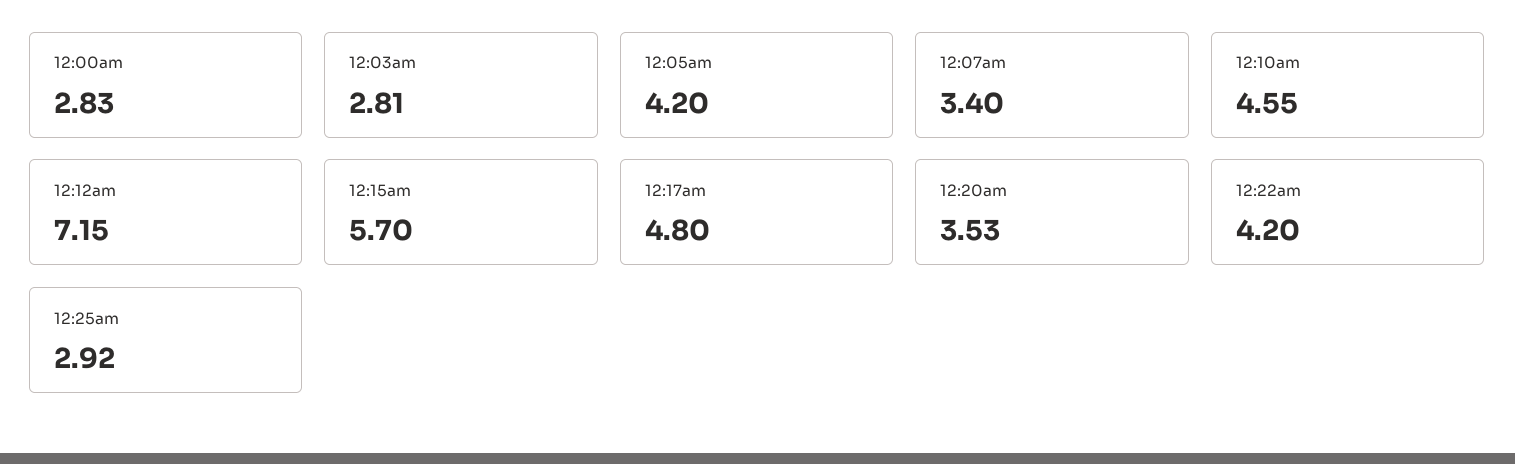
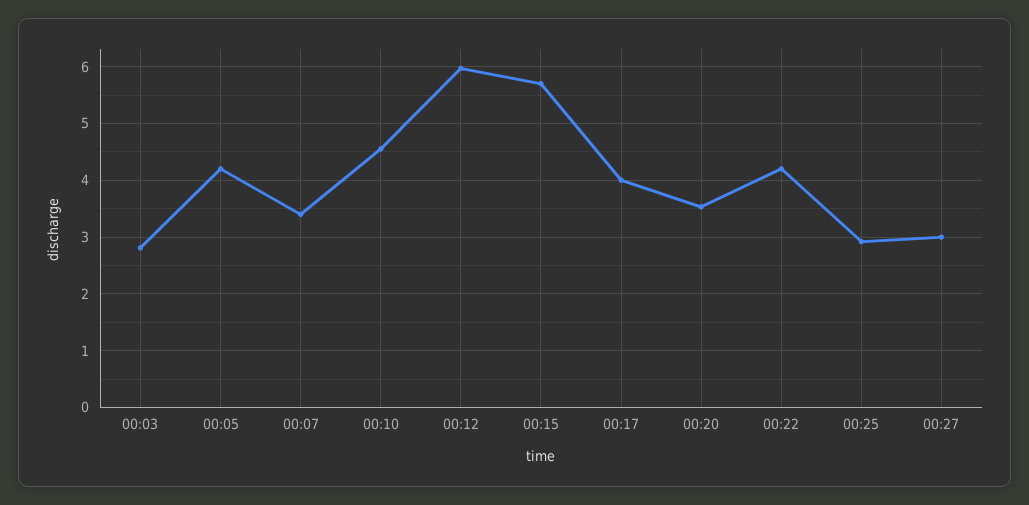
12:00am: 2.83 -> none
12:12am: 7.15 -> 6
12:17am: 4.8 -> 4
00:27: none -> 3

